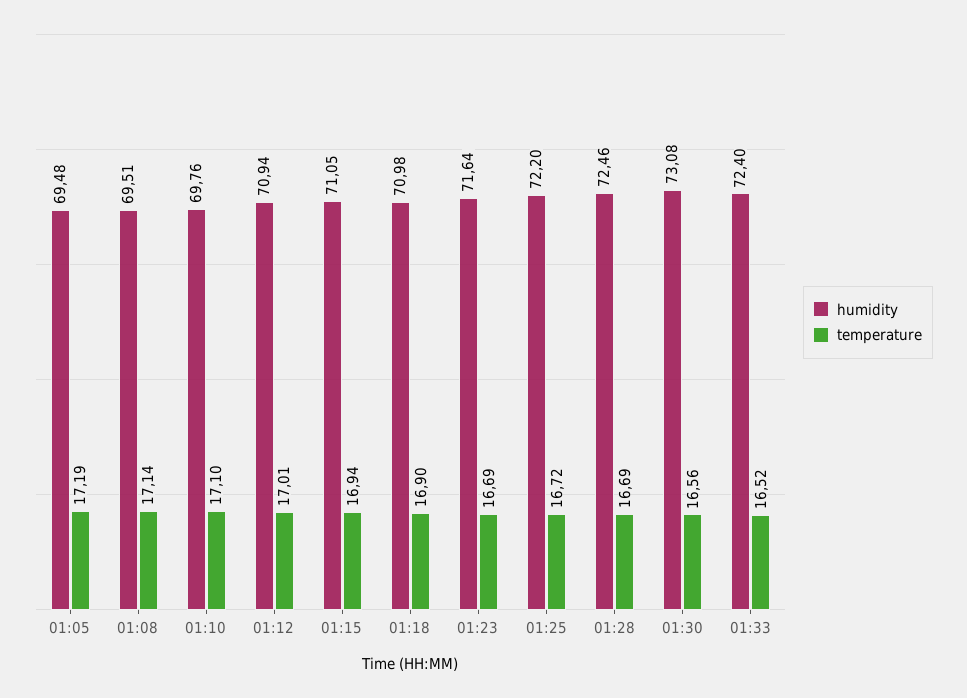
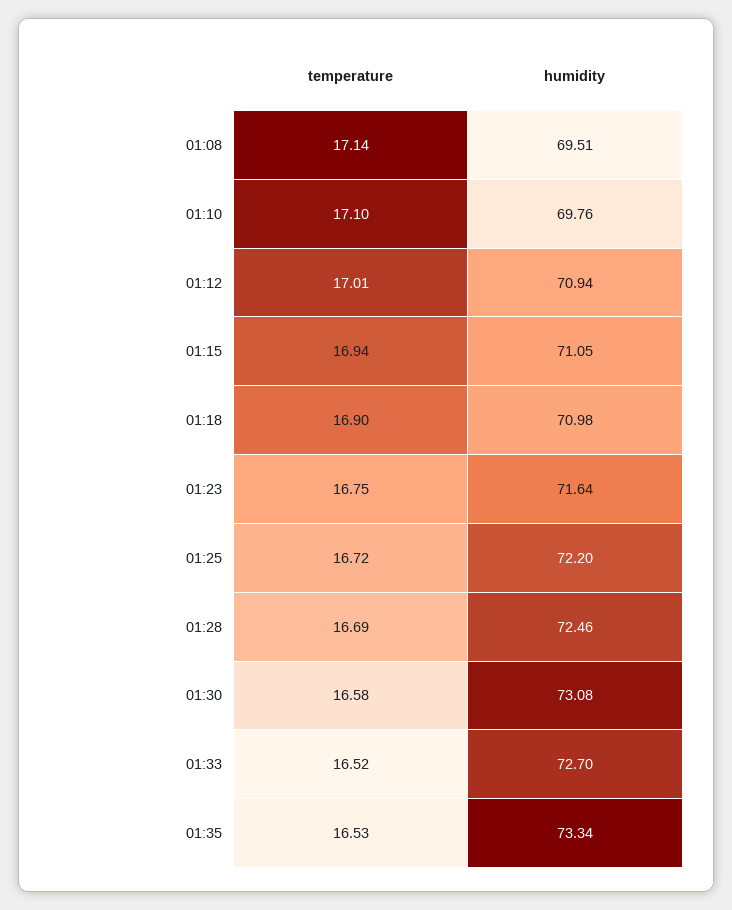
humidity, 01:05: 69.48 -> none
temperature, 01:05: 17.19 -> none
temperature, 01:23: 16.69 -> 16.75
temperature, 01:30: 16.56 -> 16.58
humidity, 01:33: 72.4 -> 72.7
temperature, 01:35: none -> 16.53
humidity, 01:35: none -> 73.34

